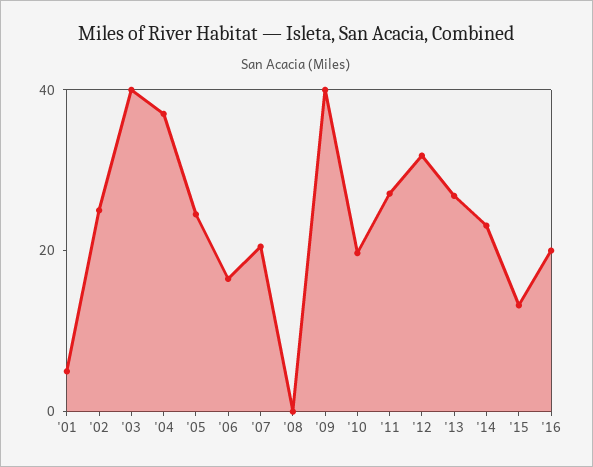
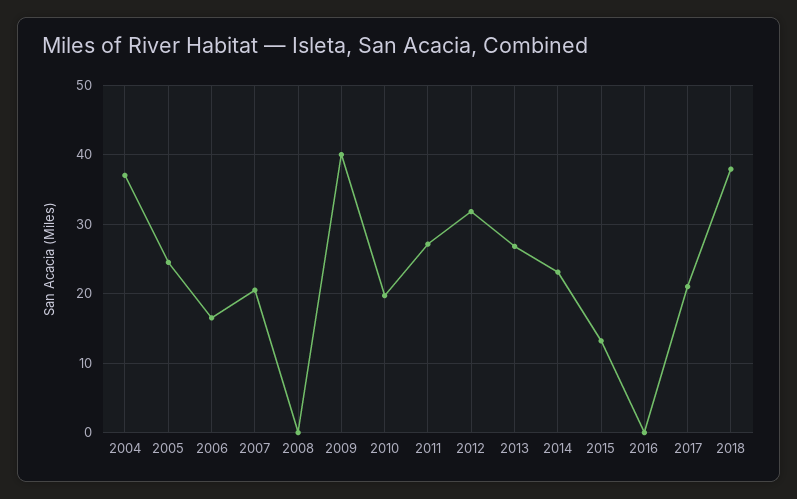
'01: 5 -> none
'02: 25 -> none
'03: 40 -> none
'16: 20 -> 0
2017: none -> 21
2018: none -> 38

